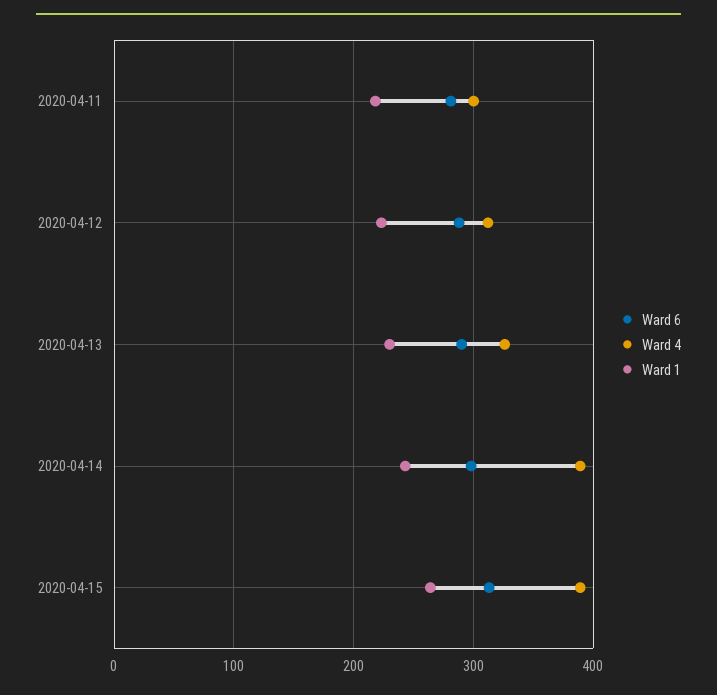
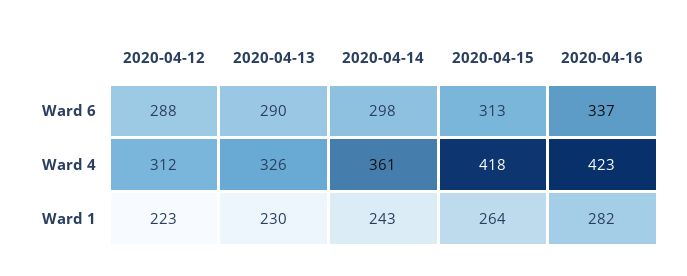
Ward 6, 2020-04-11: 280 -> none
Ward 4, 2020-04-11: 300 -> none
Ward 1, 2020-04-11: 220 -> none
Ward 4, 2020-04-14: 390 -> 361
Ward 4, 2020-04-15: 390 -> 418
Ward 6, 2020-04-16: none -> 337
Ward 4, 2020-04-16: none -> 423
Ward 1, 2020-04-16: none -> 282

